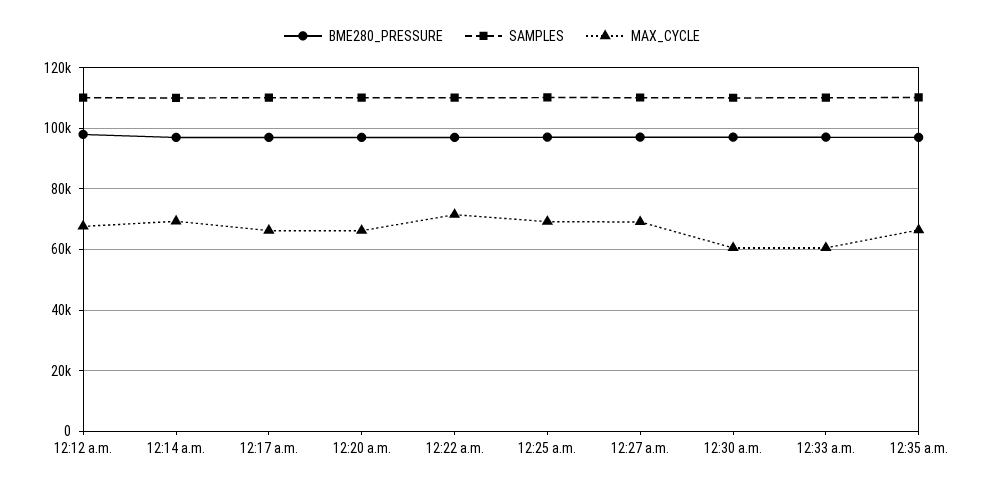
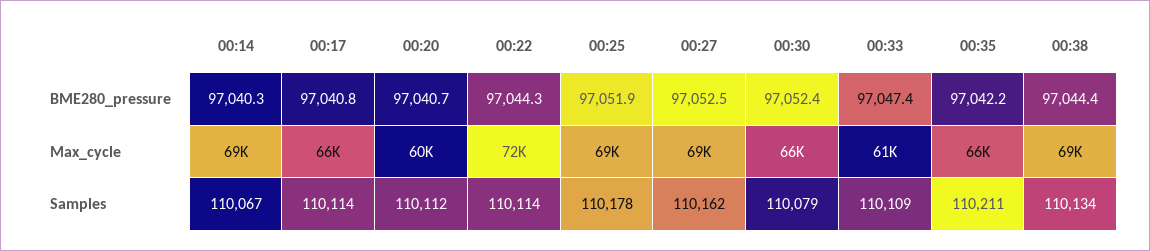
BME280_PRESSURE, 12:12 a.m.: 98000 -> none
SAMPLES, 12:12 a.m.: 110000 -> none
MAX_CYCLE, 12:12 a.m.: 68000 -> none
MAX_CYCLE, 12:20 a.m.: 66000 -> 60000
MAX_CYCLE, 12:30 a.m.: 60000 -> 66000
BME280_PRESSURE, 00:38: none -> 97044.4
MAX_CYCLE, 00:38: none -> 69000
SAMPLES, 00:38: none -> 110134

